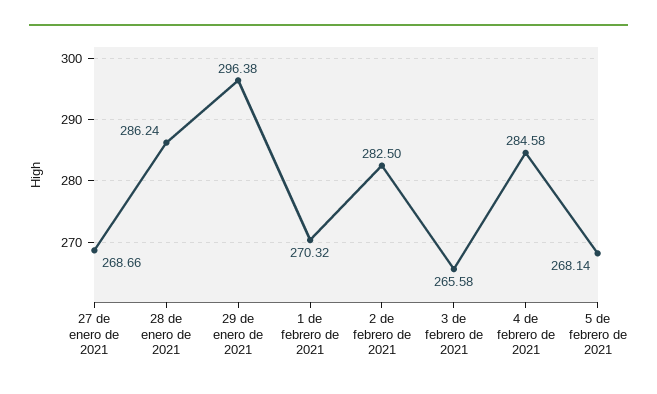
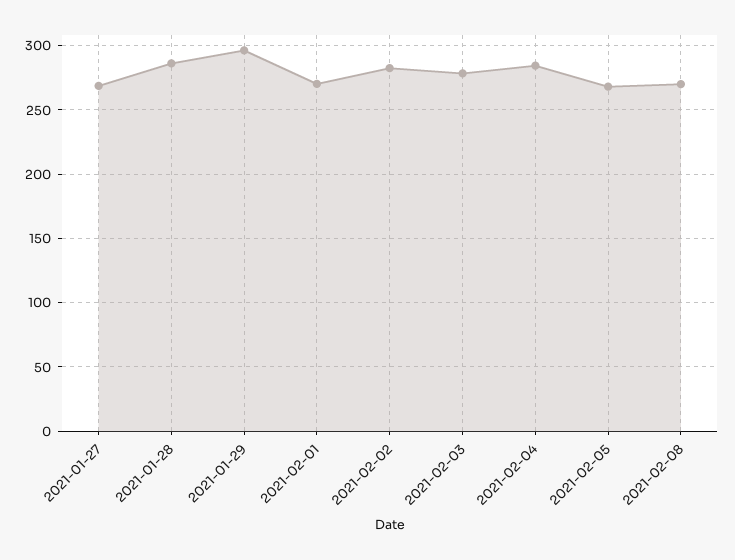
3 de febrero de 2021: 265.58 -> 280
2021-02-08: none -> 270

